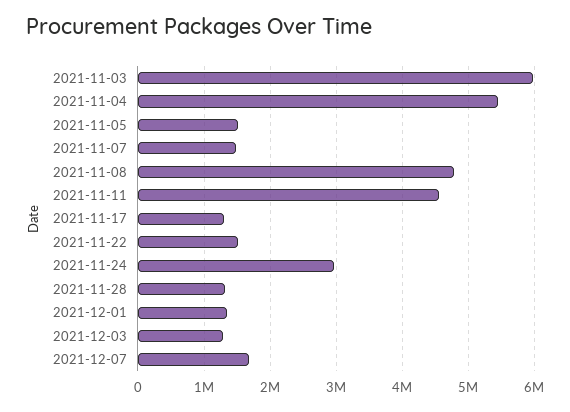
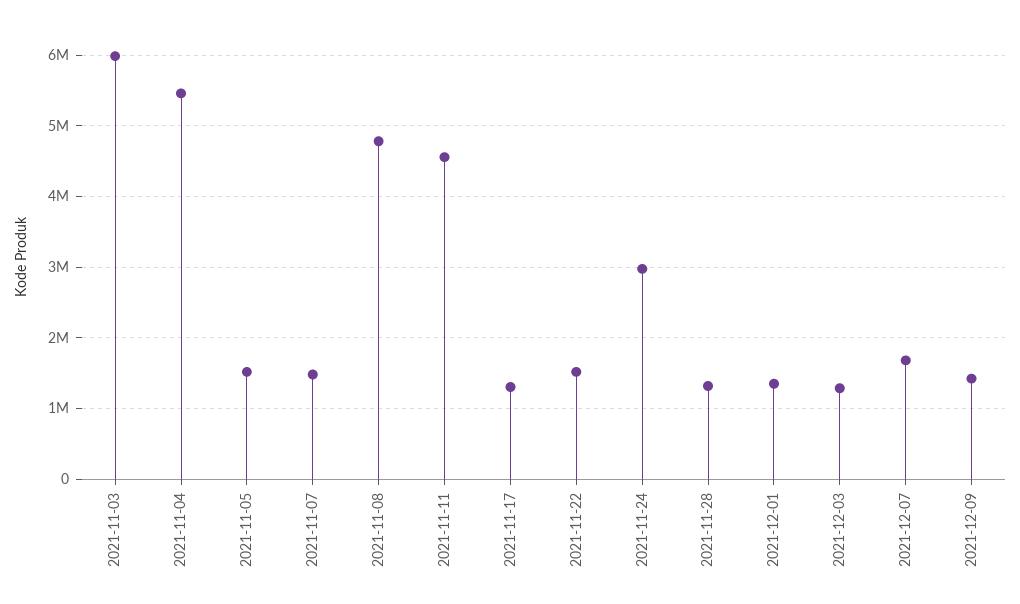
2021-12-09: none -> 1400000

